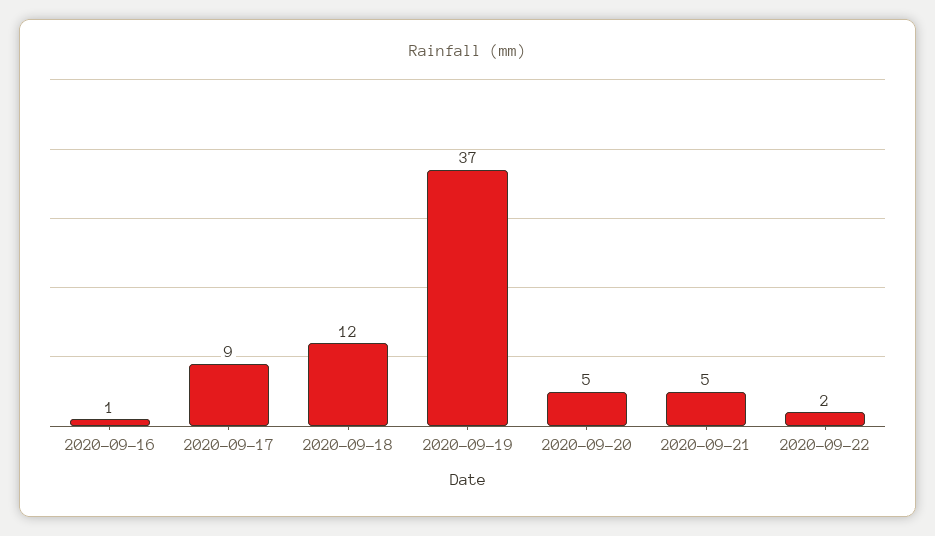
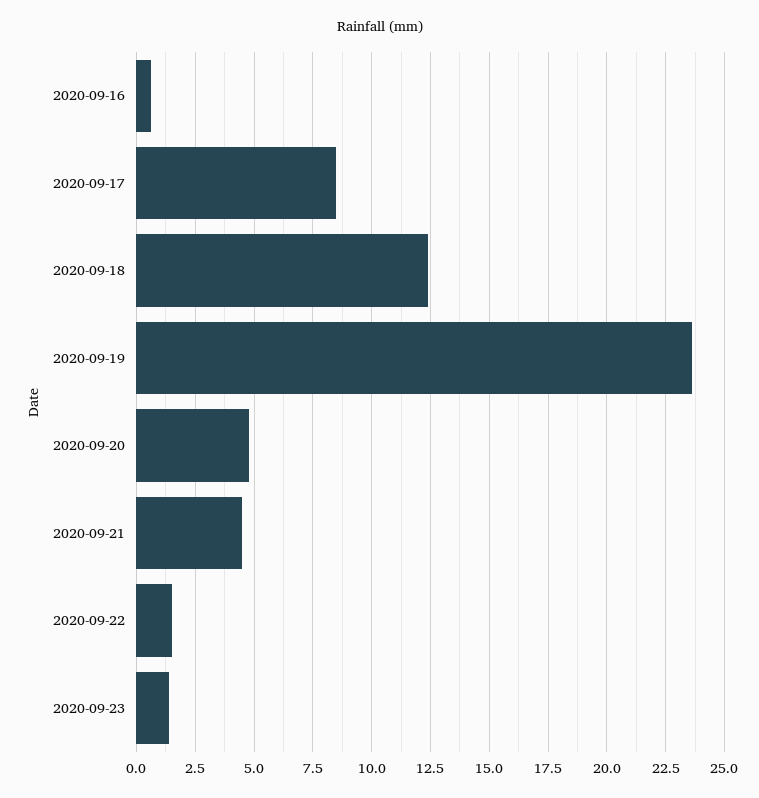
2020-09-19: 37 -> 23.5
2020-09-23: none -> 1.5

